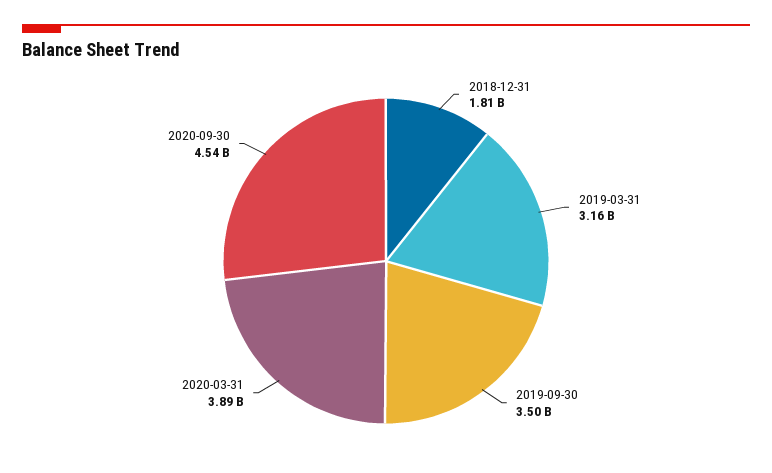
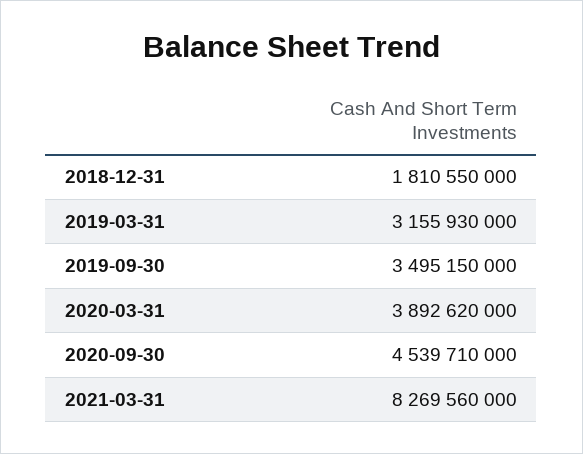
2021-03-31: none -> 8269560000

